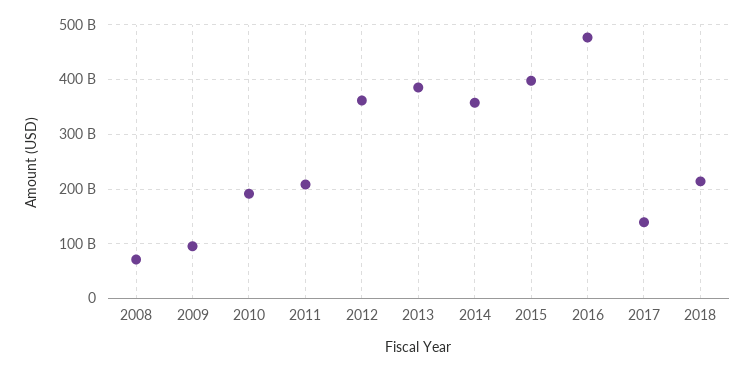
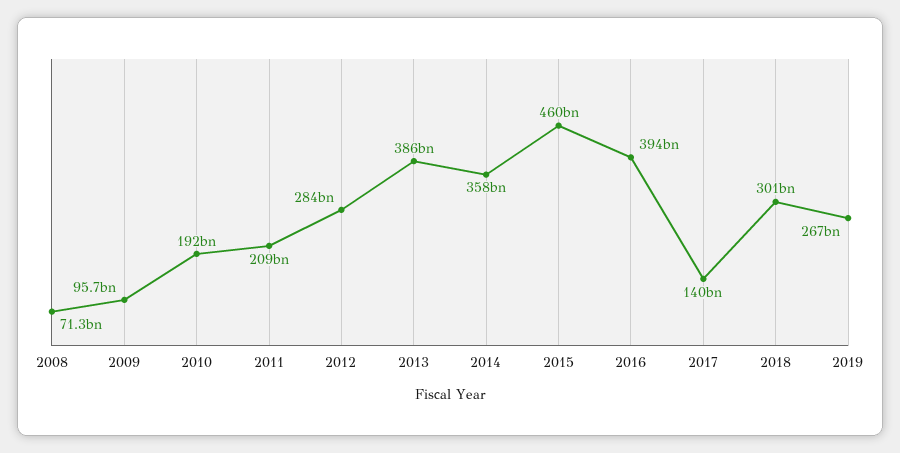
2012: 360000000000 -> 284000000000
2015: 400000000000 -> 460000000000
2016: 480000000000 -> 394000000000
2018: 220000000000 -> 301000000000
2019: none -> 267000000000

